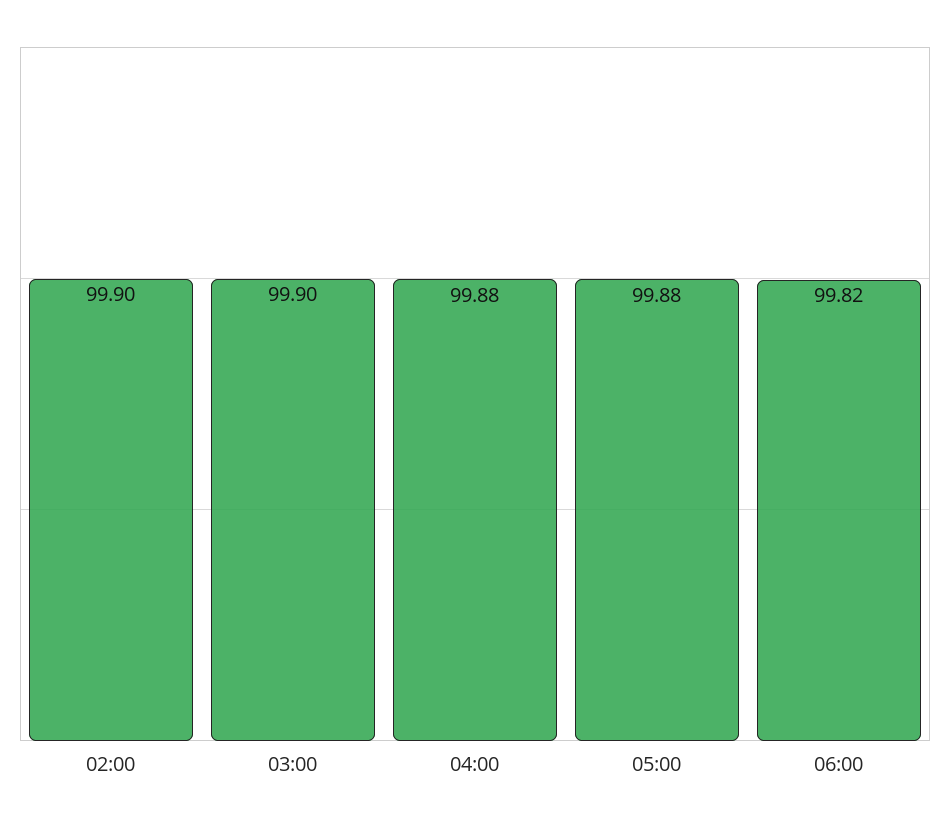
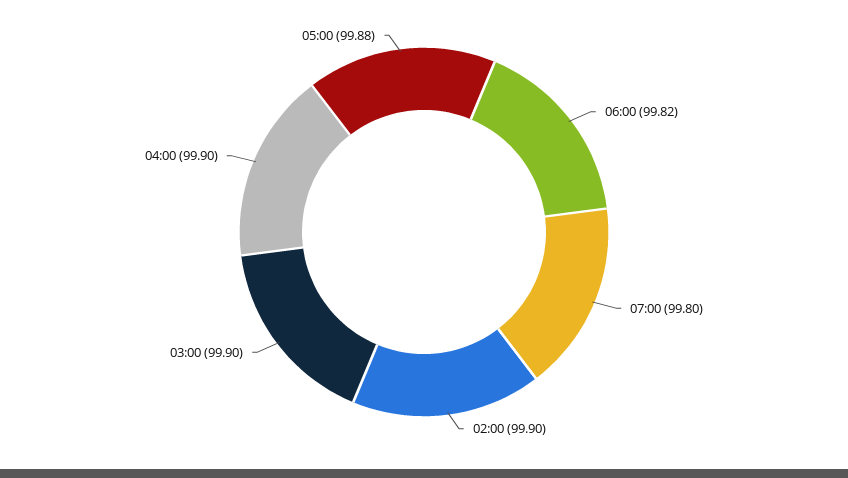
04:00: 99.88 -> 99.9
07:00: none -> 99.8

